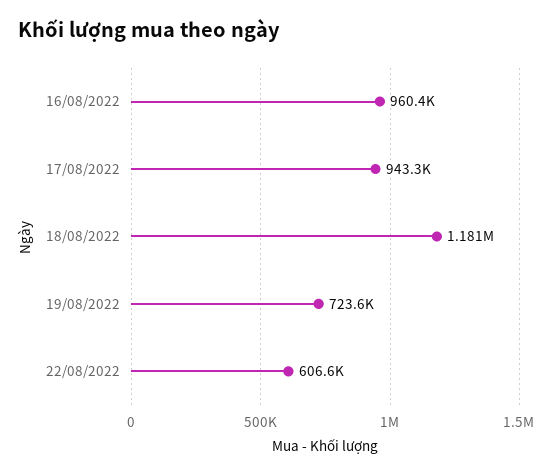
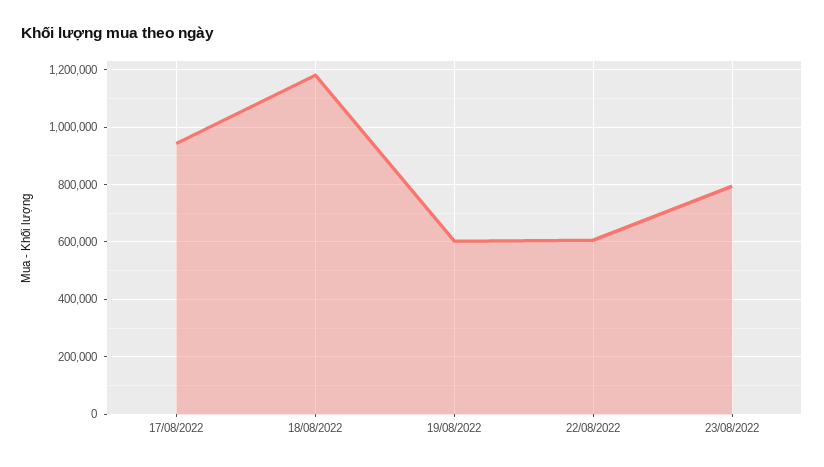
16/08/2022: 960400 -> none
19/08/2022: 723600 -> 600000
23/08/2022: none -> 800000

